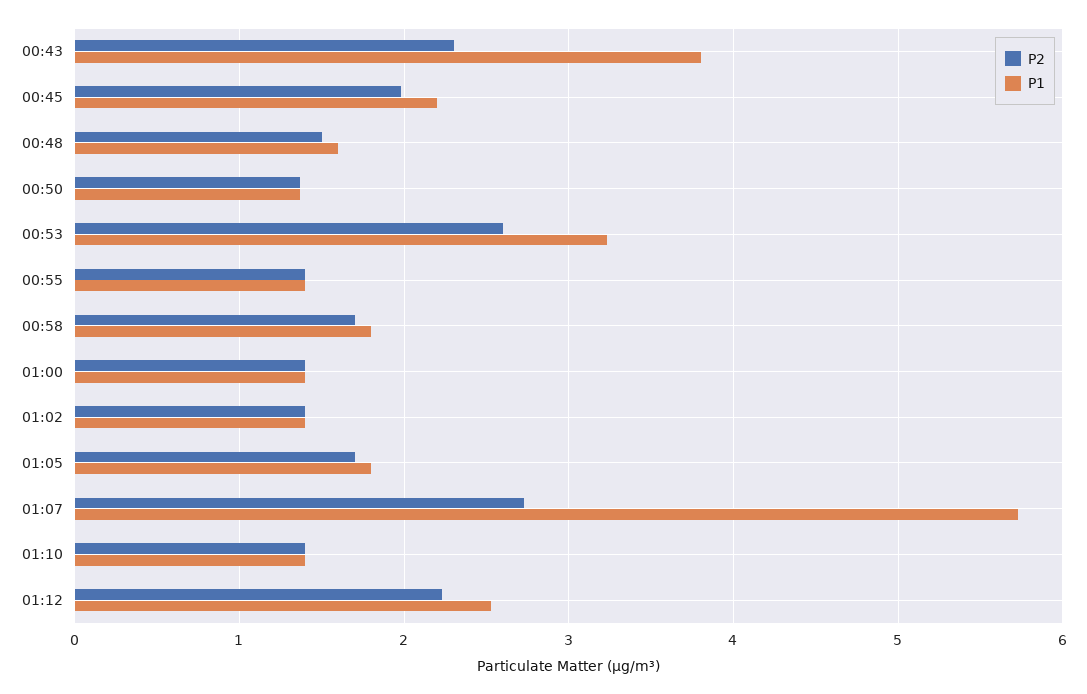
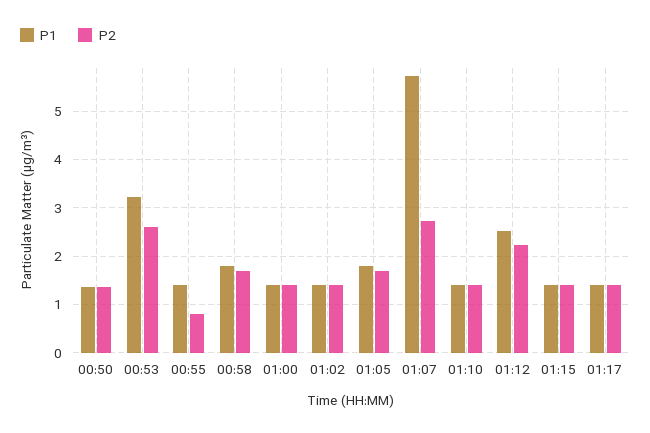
P2, 00:43: 2.3 -> none
P1, 00:43: 3.8 -> none
P2, 00:45: 2 -> none
P1, 00:45: 2.2 -> none
P2, 00:48: 1.5 -> none
P1, 00:48: 1.6 -> none
P2, 00:55: 1.4 -> 0.8
P1, 01:15: none -> 1.4
P2, 01:15: none -> 1.4
P1, 01:17: none -> 1.4
P2, 01:17: none -> 1.4

